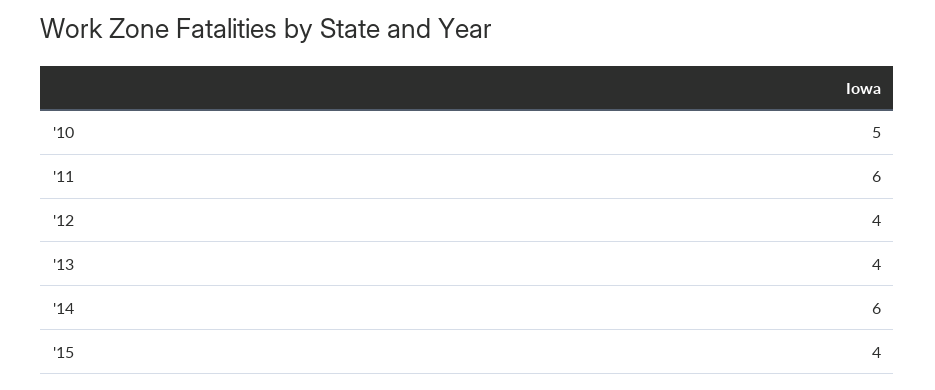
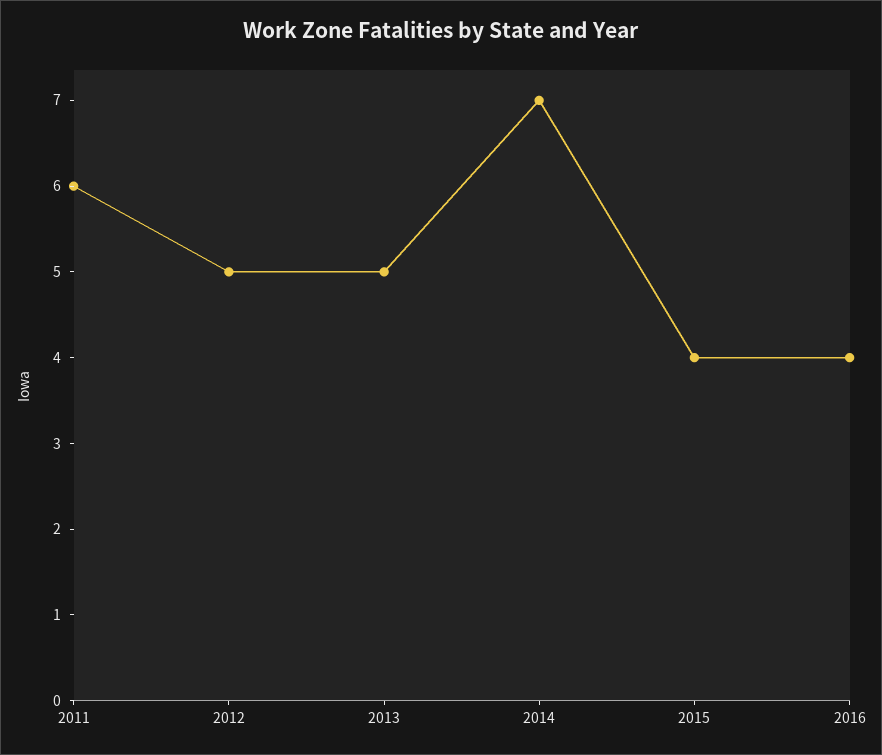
'10: 5 -> none
'12: 4 -> 5
'13: 4 -> 5
'14: 6 -> 7
2016: none -> 4

